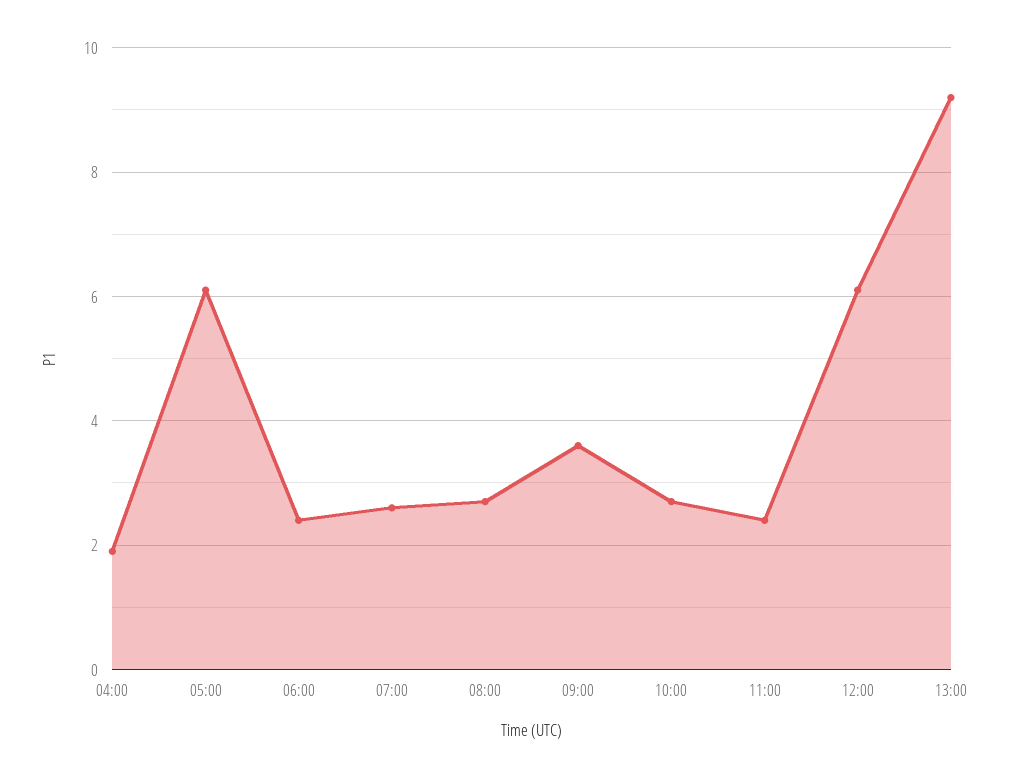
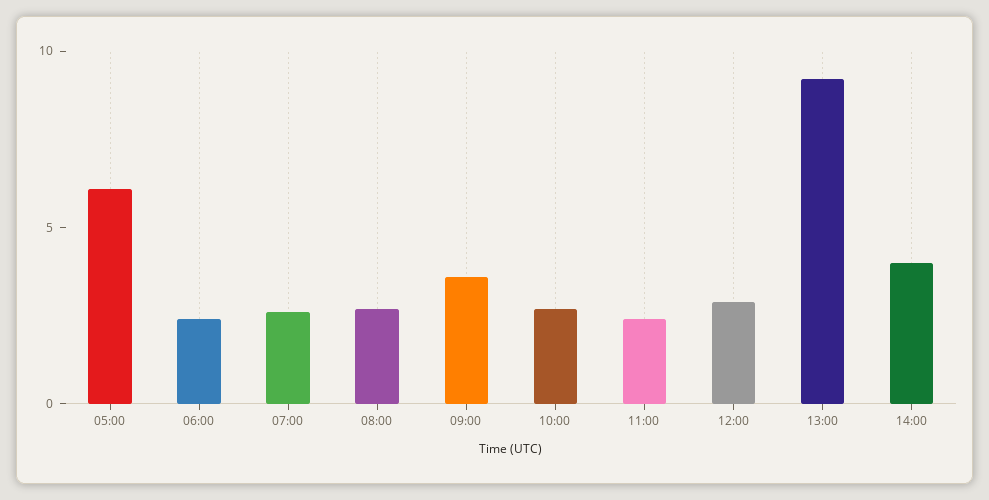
04:00: 2 -> none
12:00: 6 -> 3
14:00: none -> 4

